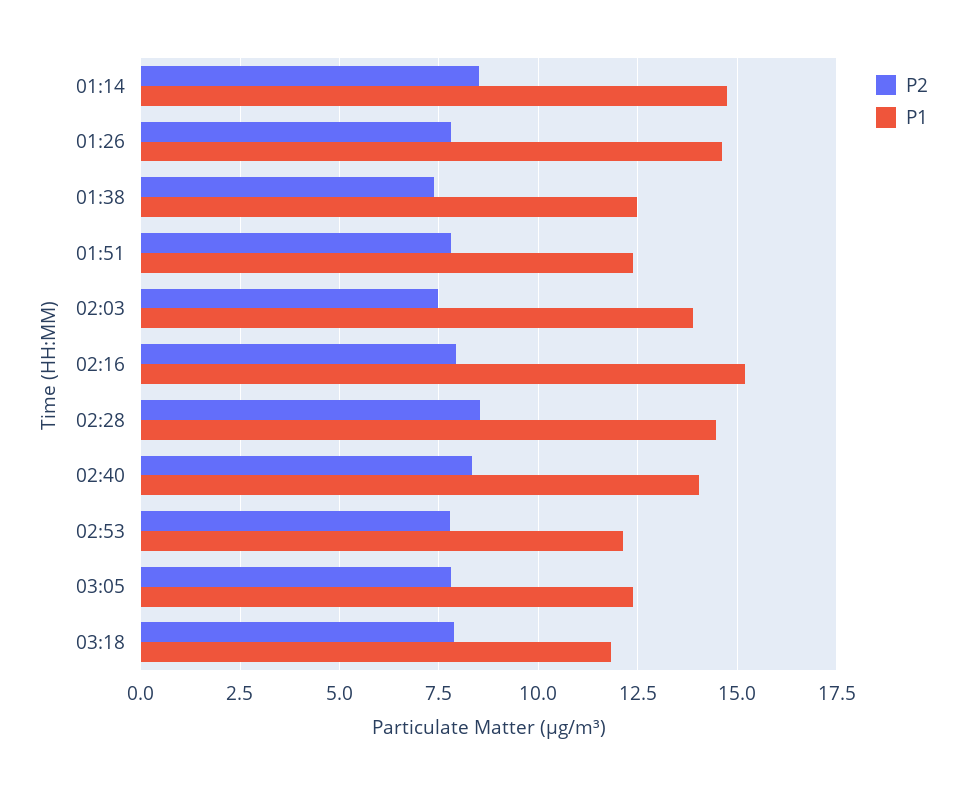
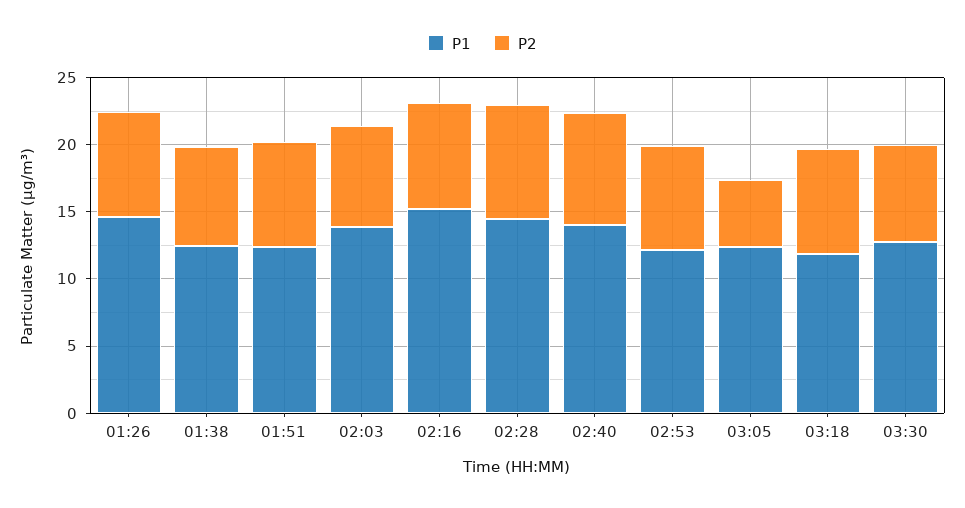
P2, 01:14: 8.5 -> none
P1, 01:14: 14.75 -> none
P2, 03:05: 7.75 -> 5
P1, 03:30: none -> 13
P2, 03:30: none -> 7

